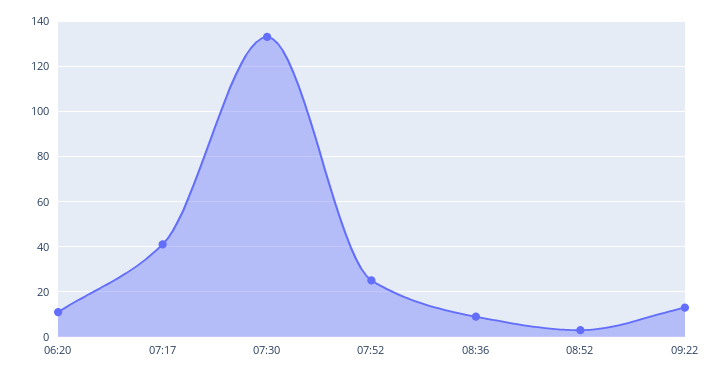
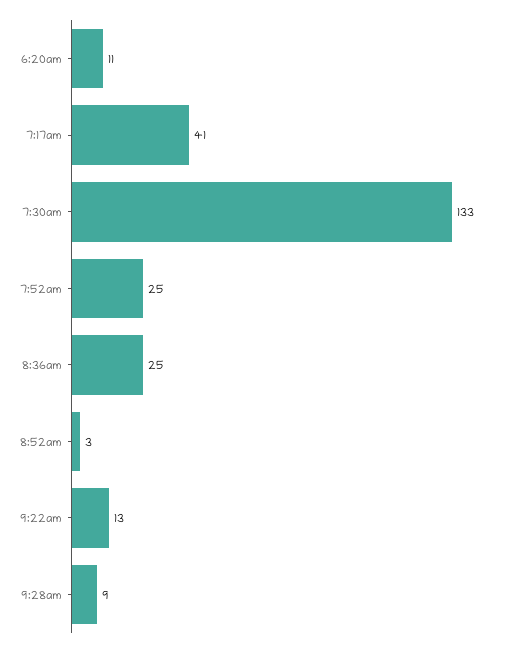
08:36: 10 -> 25
9:28am: none -> 9

